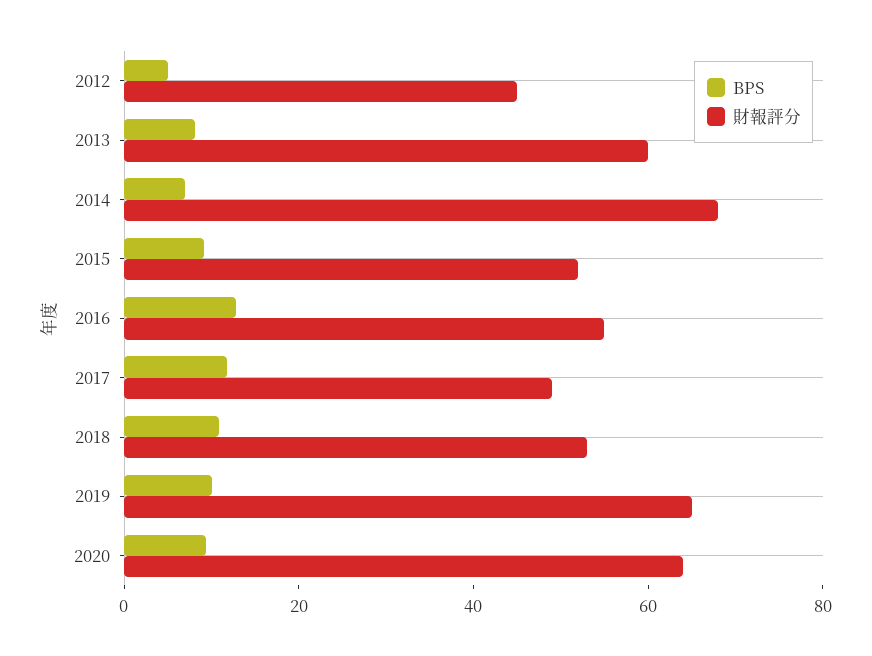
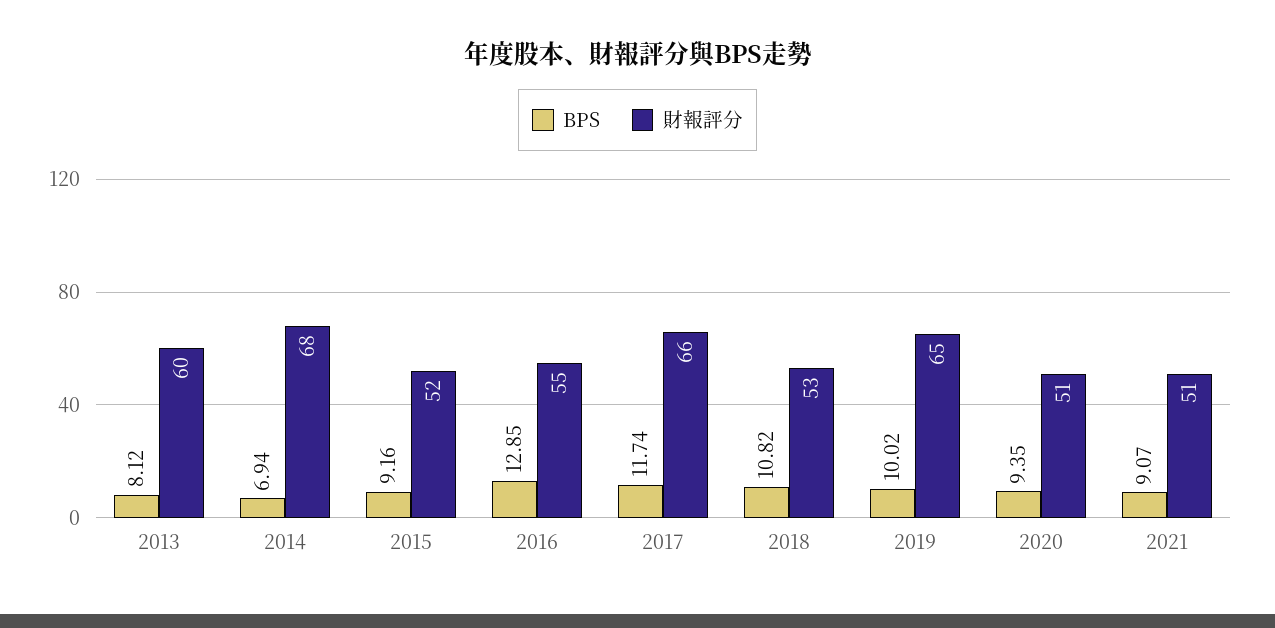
BPS, 2012: 5 -> none
財報評分, 2012: 45 -> none
財報評分, 2017: 50 -> 66
財報評分, 2020: 65 -> 51
BPS, 2021: none -> 9.07
財報評分, 2021: none -> 51

